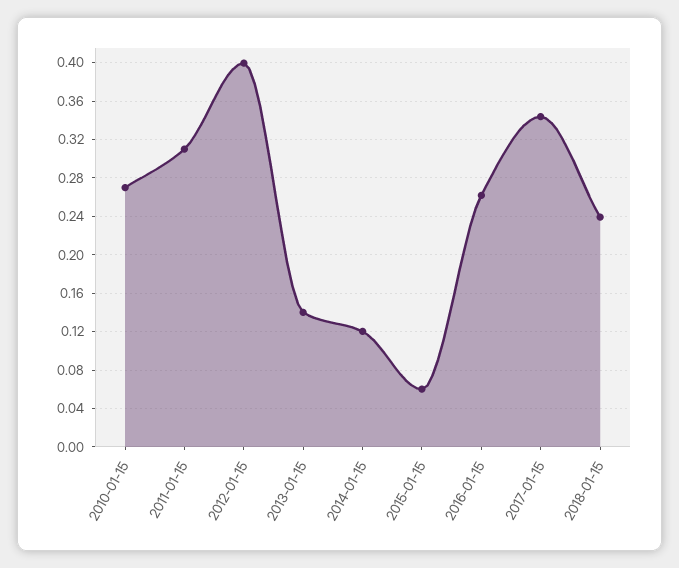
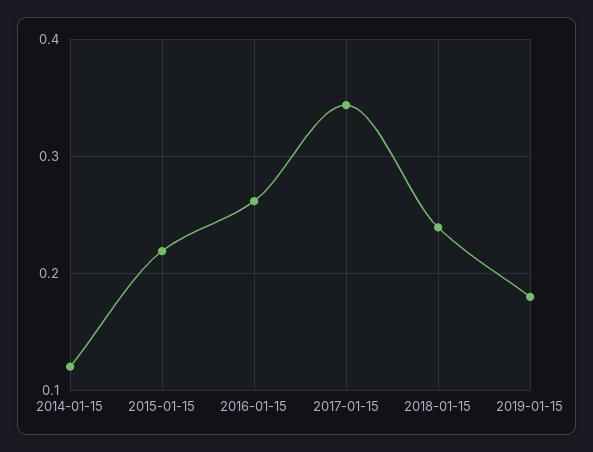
2010-01-15: 0.27 -> none
2011-01-15: 0.31 -> none
2012-01-15: 0.4 -> none
2013-01-15: 0.14 -> none
2015-01-15: 0.06 -> 0.22
2019-01-15: none -> 0.18

